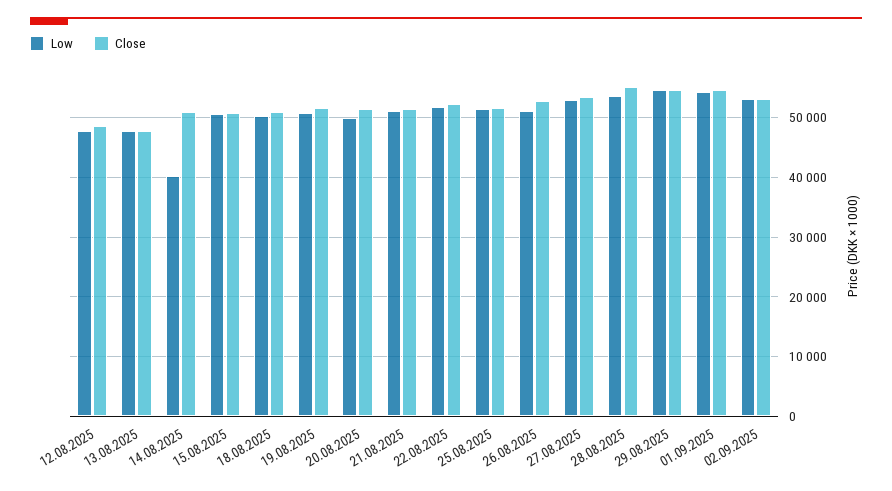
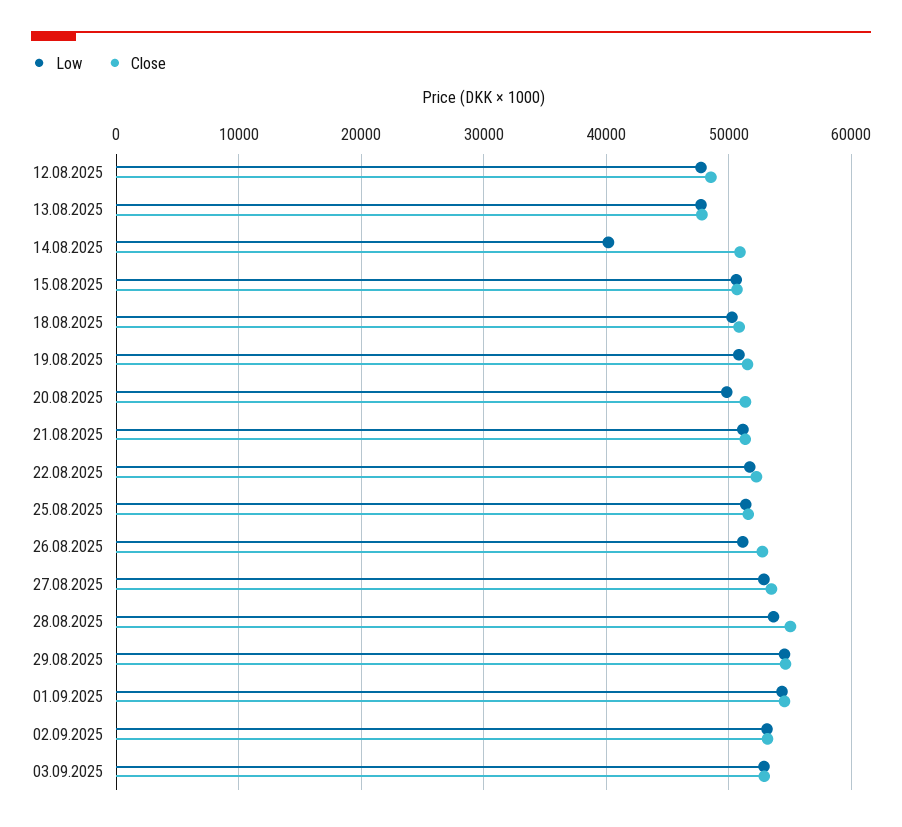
Low, 03.09.2025: none -> 53000
Close, 03.09.2025: none -> 53000

